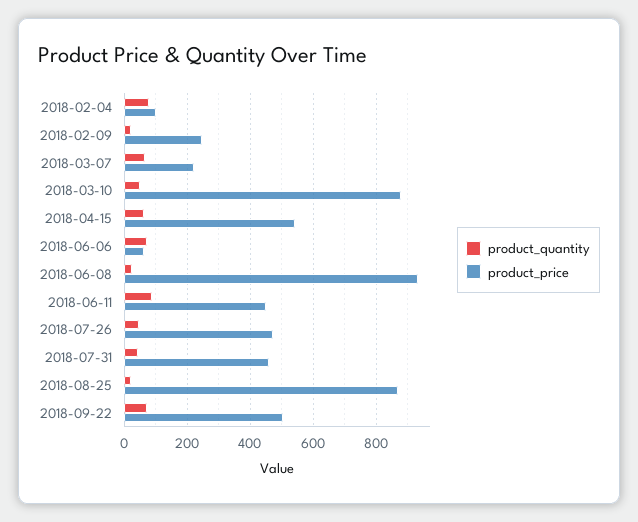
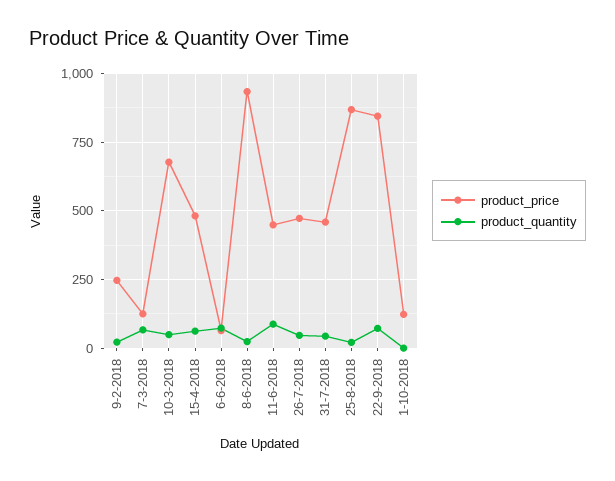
product_quantity, 2018-02-04: 80 -> none
product_price, 2018-02-04: 100 -> none
product_price, 2018-03-07: 220 -> 125
product_price, 2018-03-10: 880 -> 675
product_price, 2018-04-15: 540 -> 475
product_price, 2018-09-22: 500 -> 850
product_price, 1-10-2018: none -> 125
product_quantity, 1-10-2018: none -> 0

